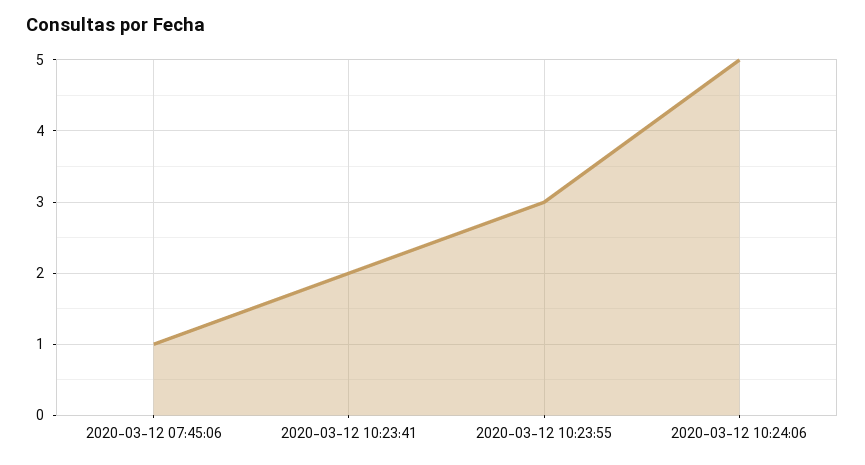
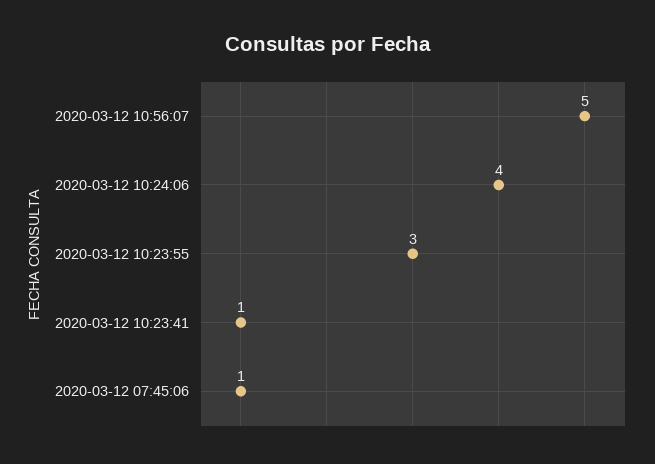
2020-03-12 10:23:41: 2 -> 1
2020-03-12 10:24:06: 5 -> 4
2020-03-12 10:56:07: none -> 5

